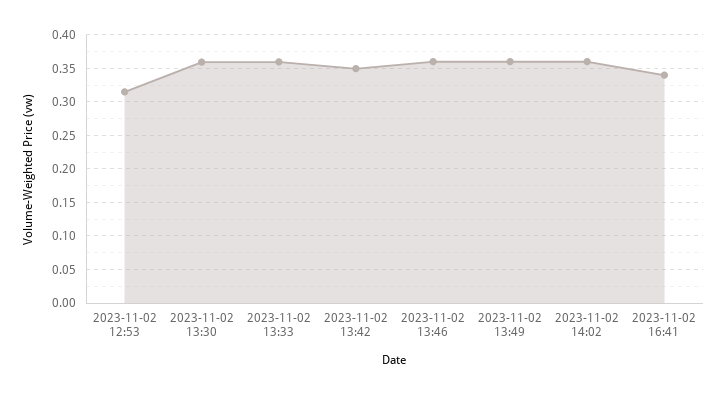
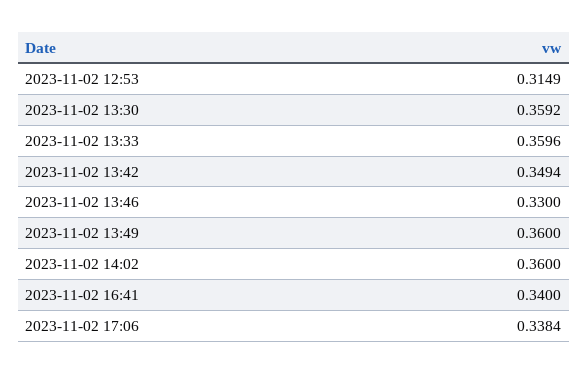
2023-11-02 13:46: 0.36 -> 0.33
2023-11-02 17:06: none -> 0.3384

